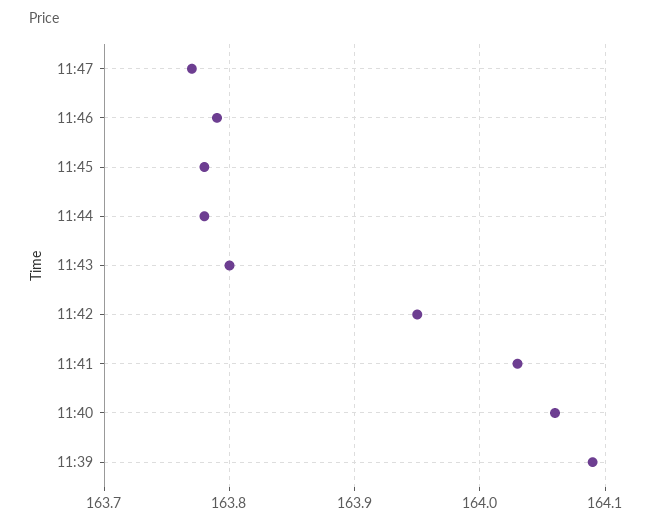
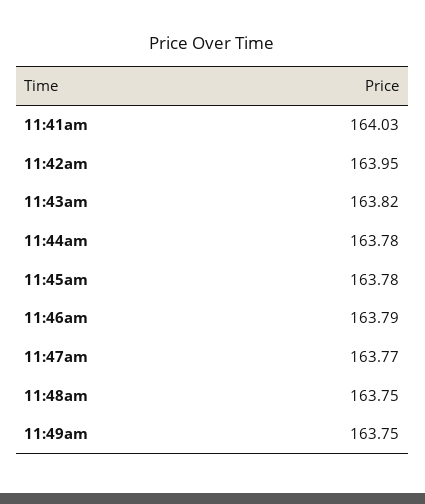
11:43: 163.8 -> 163.82
11:40: 164.06 -> none
11:39: 164.09 -> none
11:48am: none -> 163.75
11:49am: none -> 163.75

